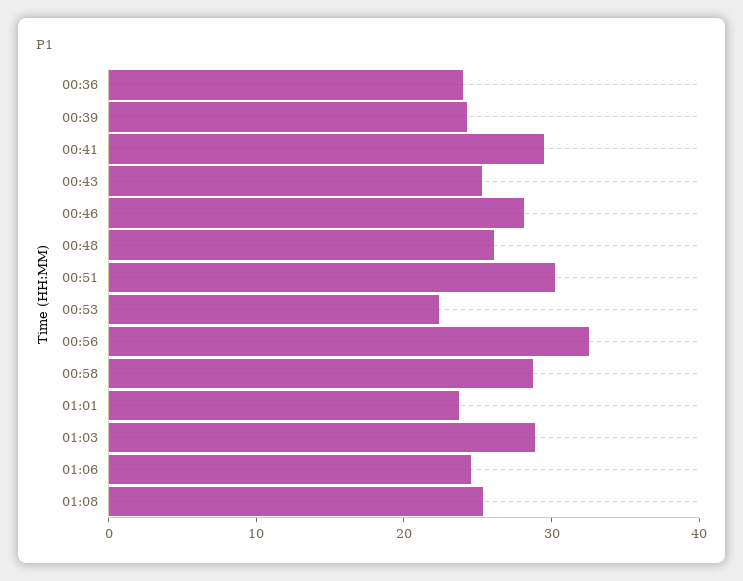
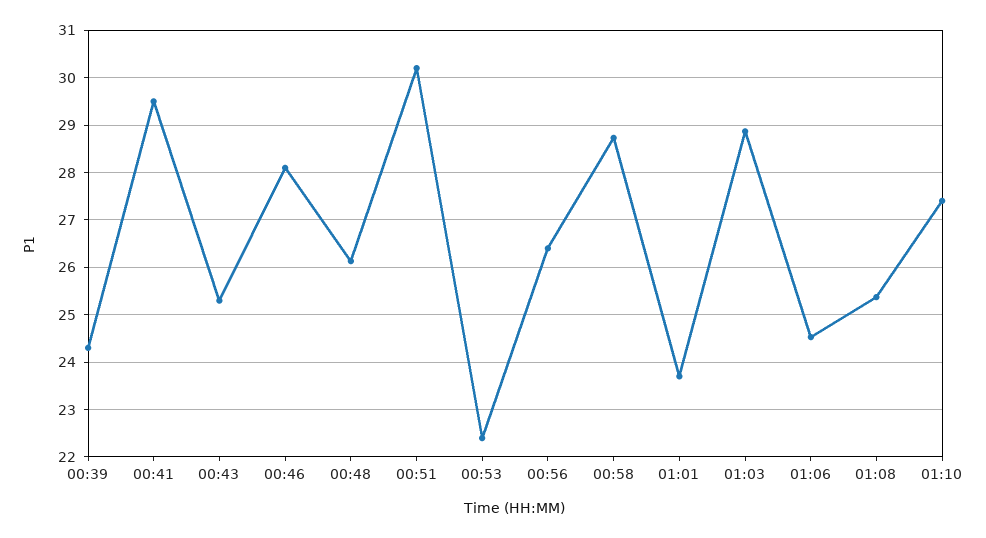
00:36: 24 -> none
00:56: 32 -> 26.4
01:10: none -> 27.4

